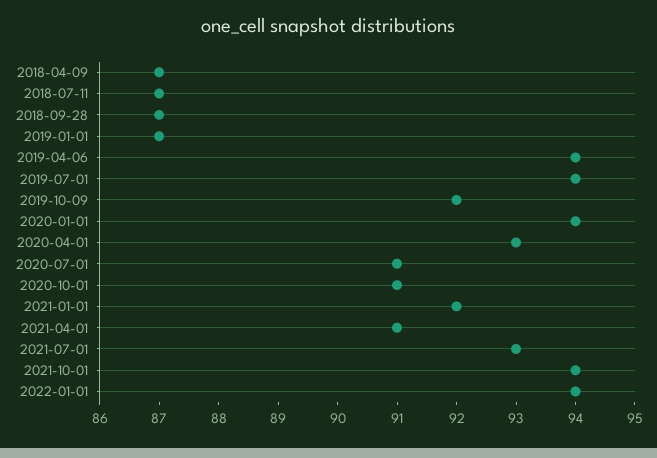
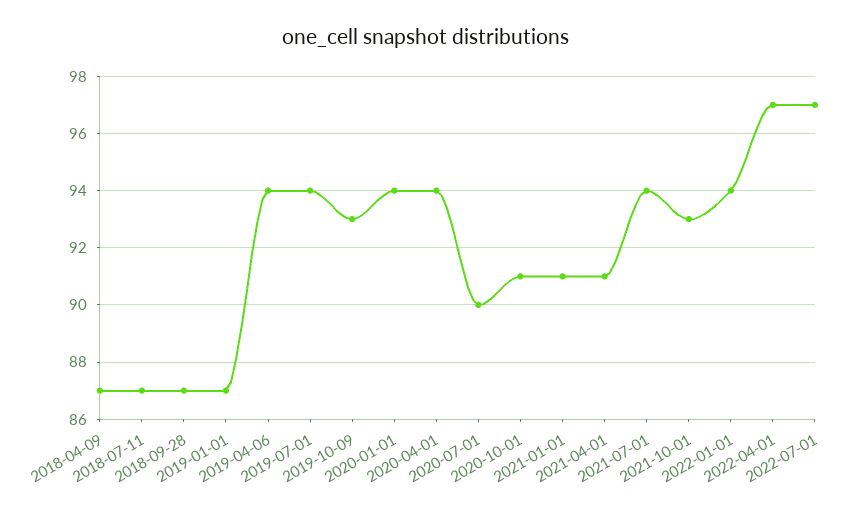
2019-10-09: 92 -> 93
2020-04-01: 93 -> 94
2020-07-01: 91 -> 90
2021-01-01: 92 -> 91
2021-07-01: 93 -> 94
2021-10-01: 94 -> 93
2022-04-01: none -> 97
2022-07-01: none -> 97

